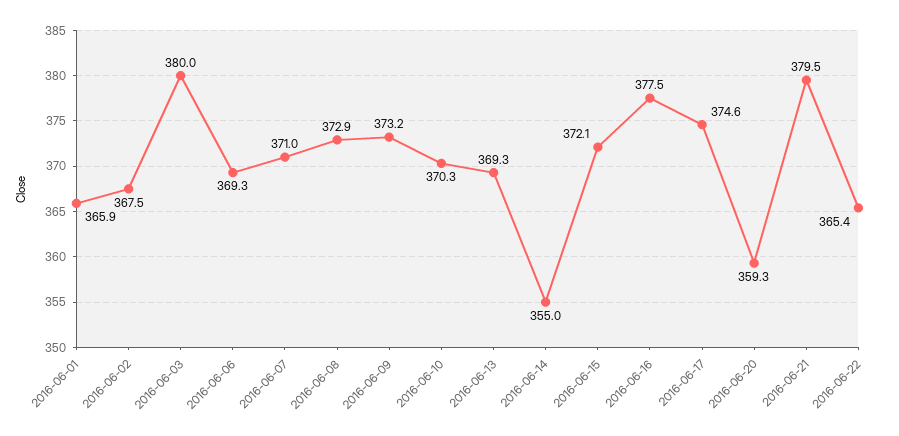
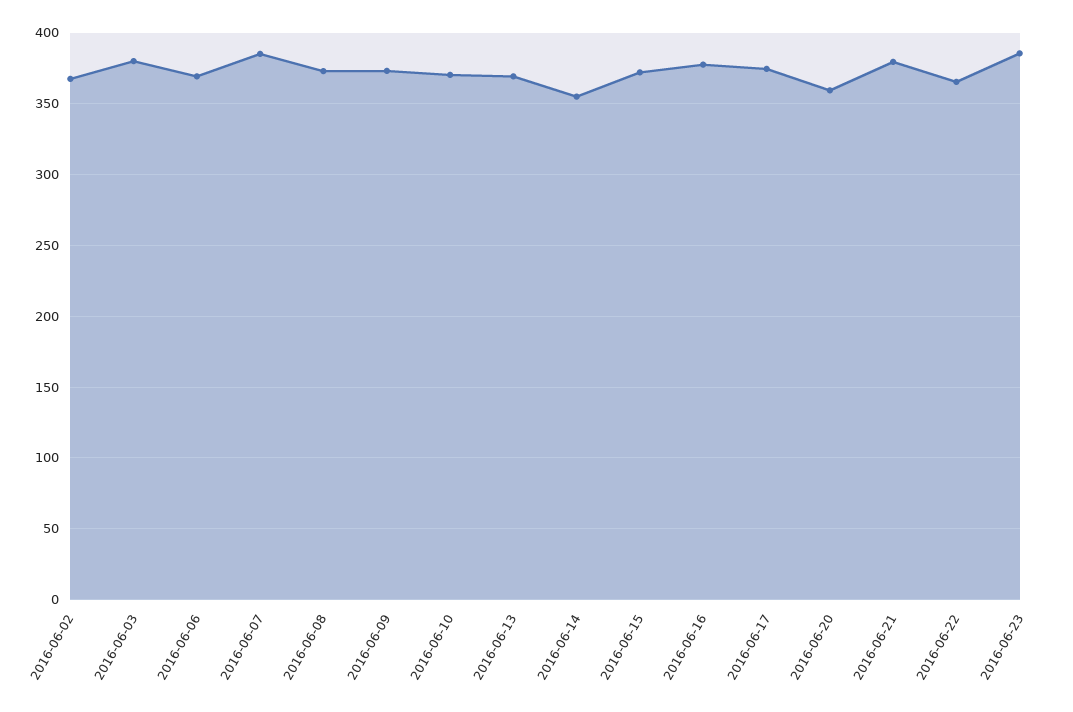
2016-06-01: 365.9 -> none
2016-06-07: 371 -> 385
2016-06-23: none -> 385

